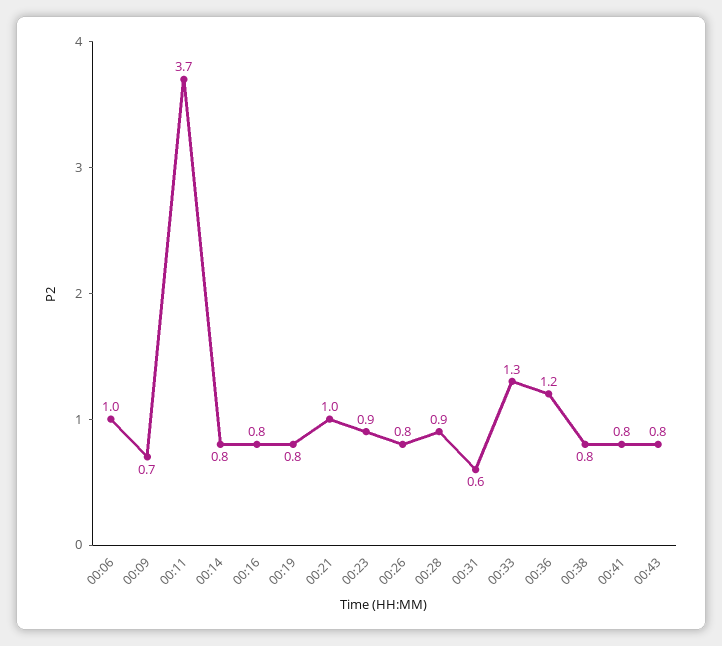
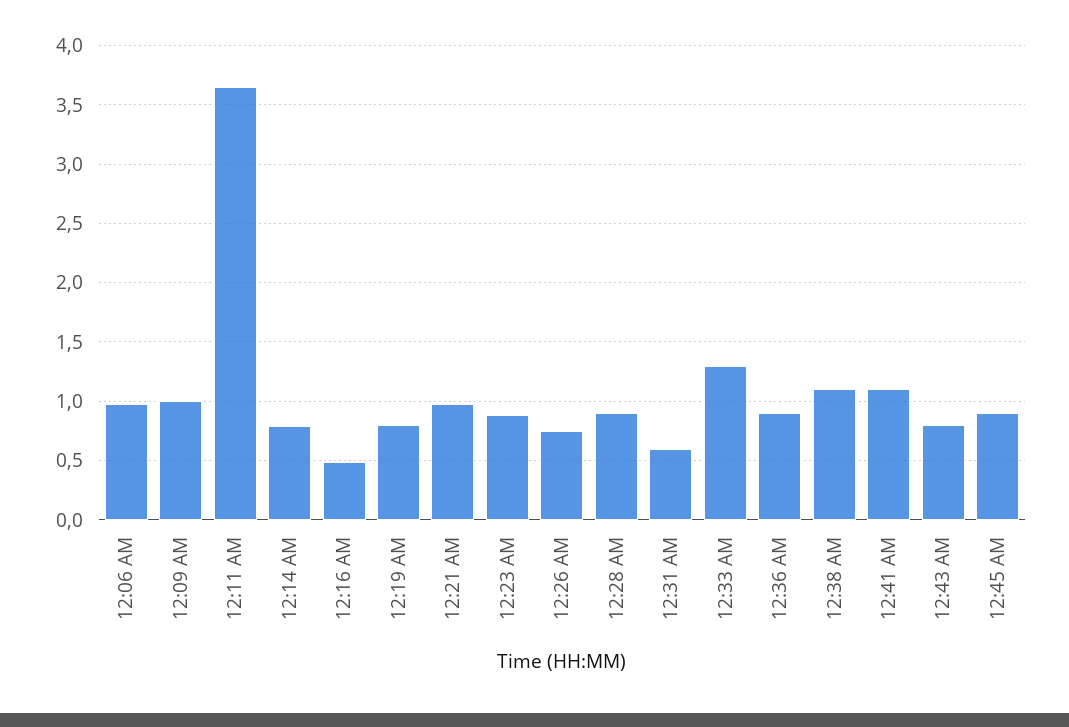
00:09: 0.7 -> 1
00:16: 0.8 -> 0.5
00:36: 1.2 -> 0.9
00:38: 0.8 -> 1.1
00:41: 0.8 -> 1.1
12:45 AM: none -> 0.9

